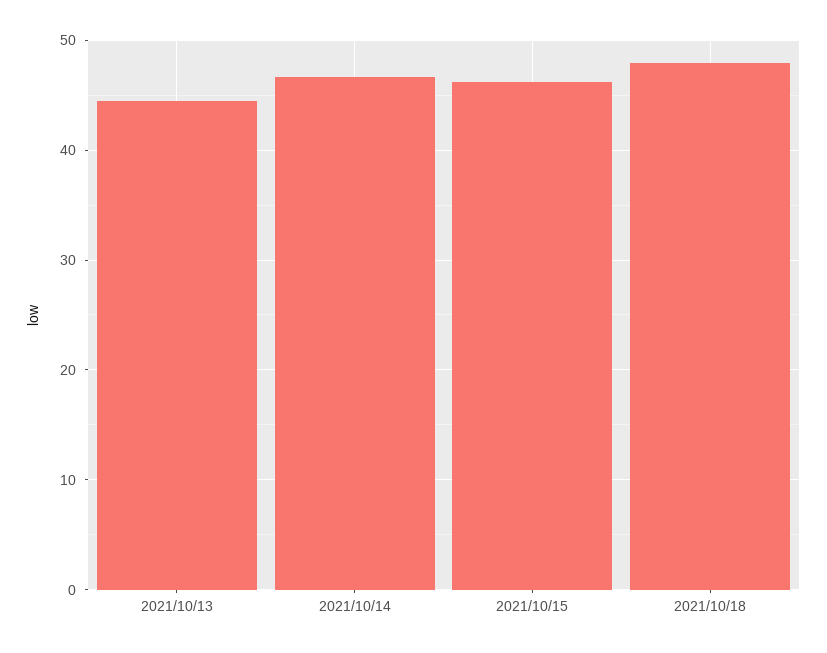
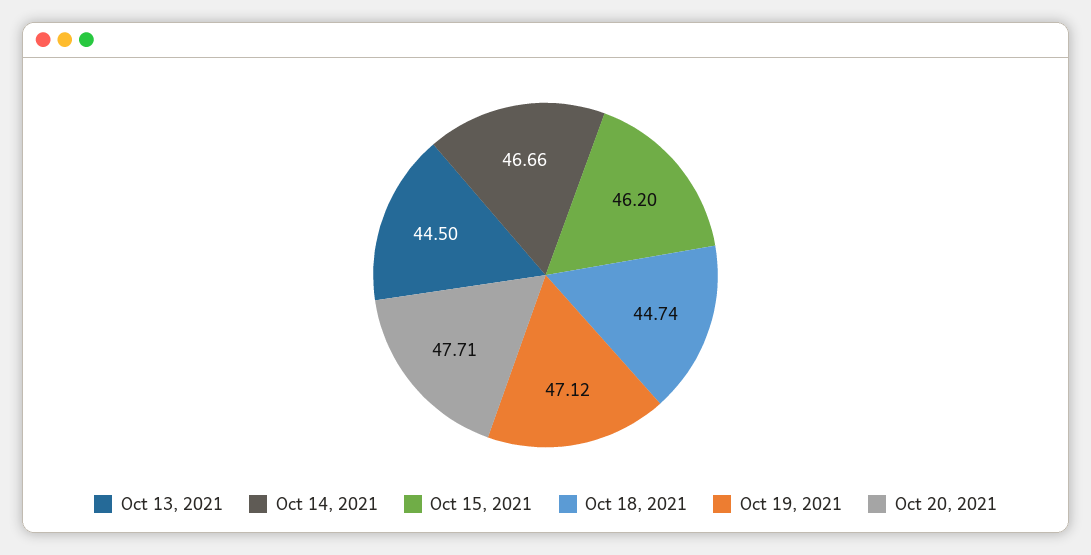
2021/10/18: 48 -> 44.74
Oct 19, 2021: none -> 47.12
Oct 20, 2021: none -> 47.71

